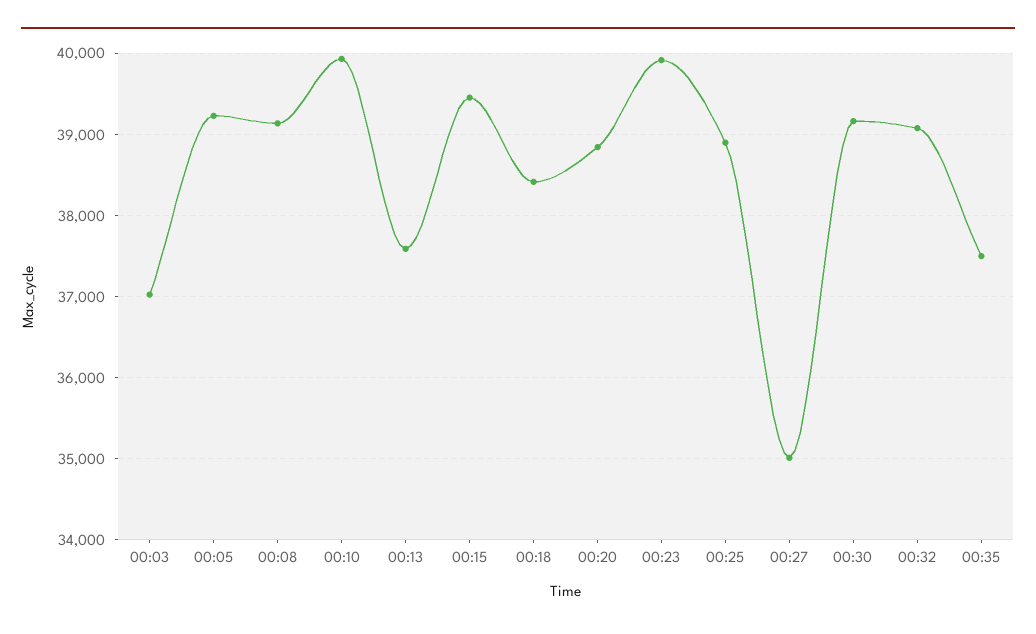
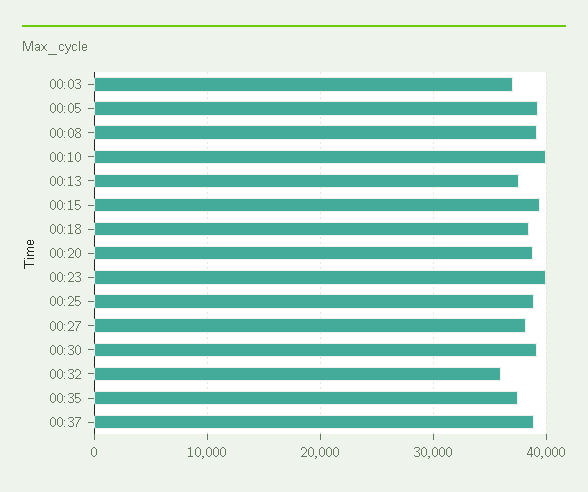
00:27: 35000 -> 38000
00:32: 39100 -> 36000
00:37: none -> 39000

